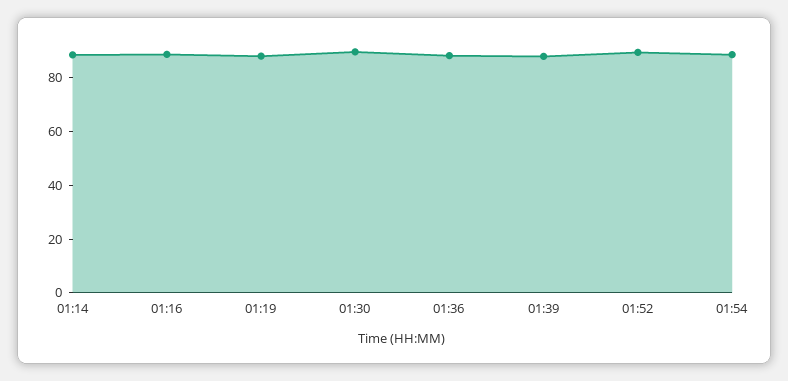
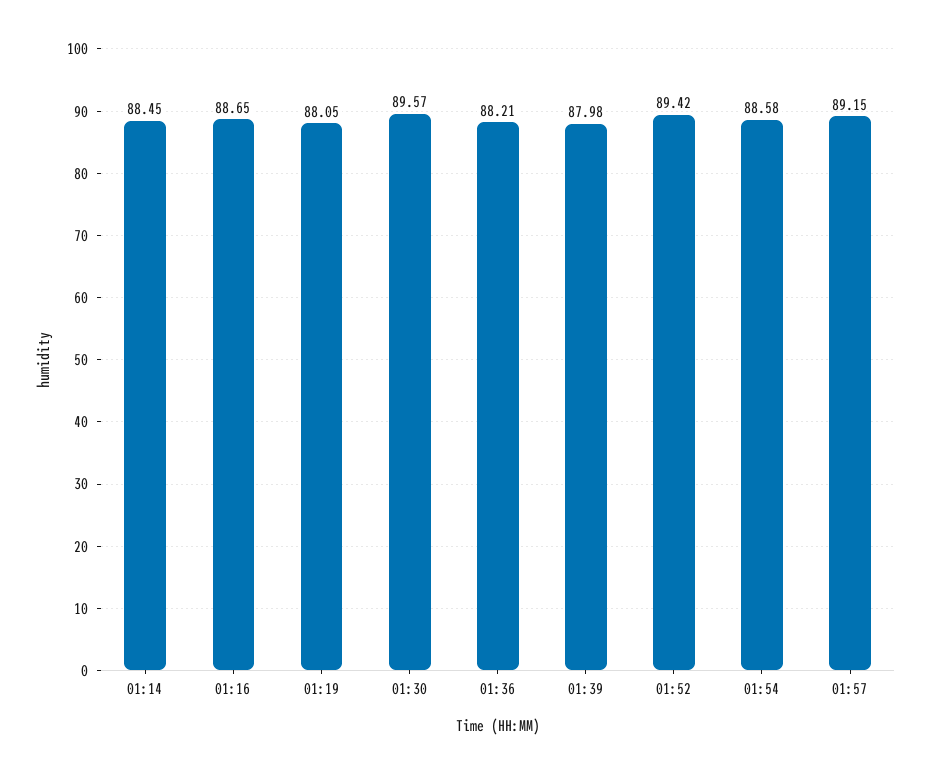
01:57: none -> 89.15

